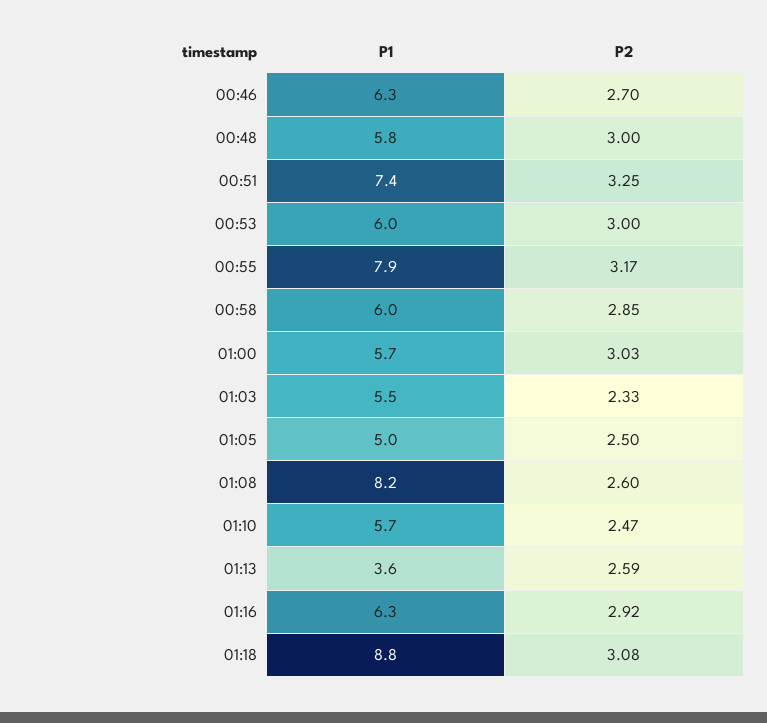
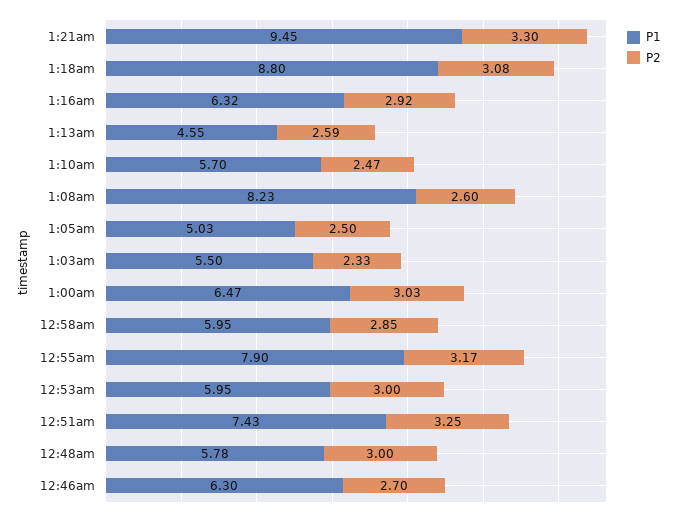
P1, 01:00: 5.7 -> 6.47
P1, 01:13: 3.6 -> 4.55
P1, 1:21am: none -> 9.45
P2, 1:21am: none -> 3.3

